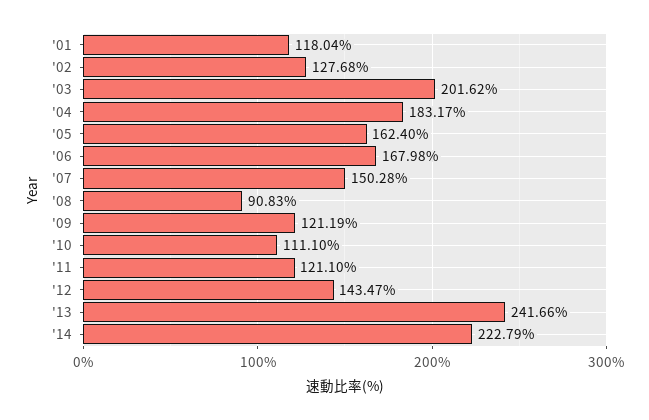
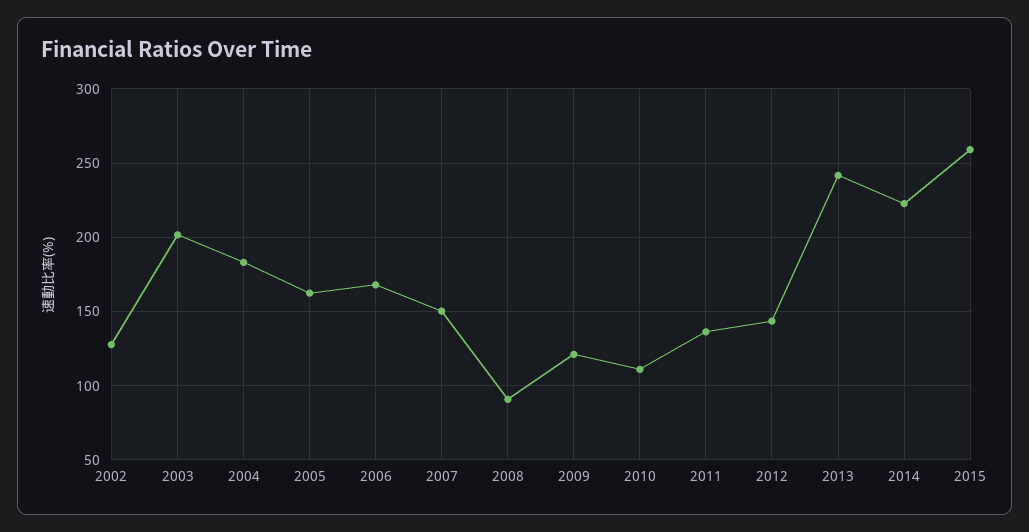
'01: 118.04 -> none
'11: 121.1 -> 135
2015: none -> 260

